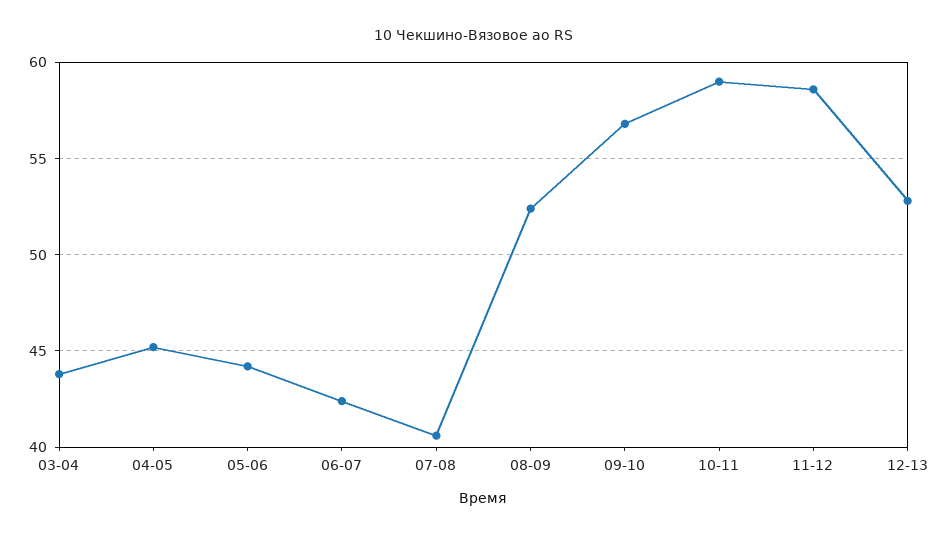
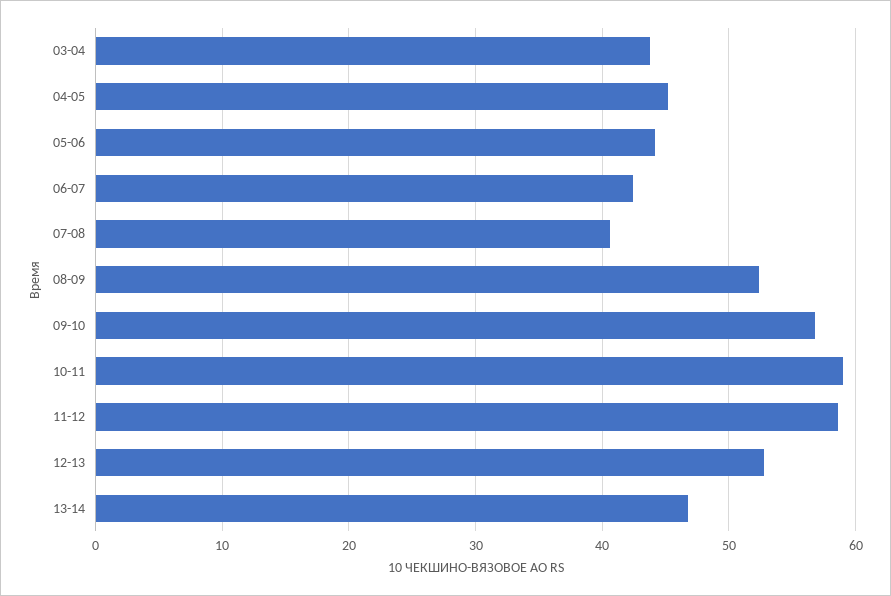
13-14: none -> 47

